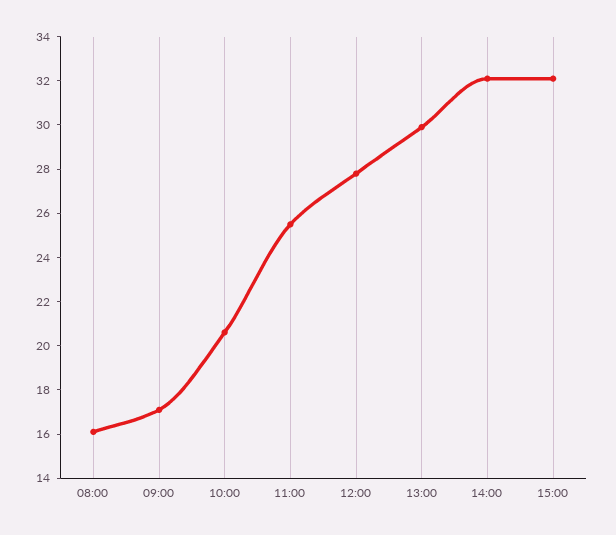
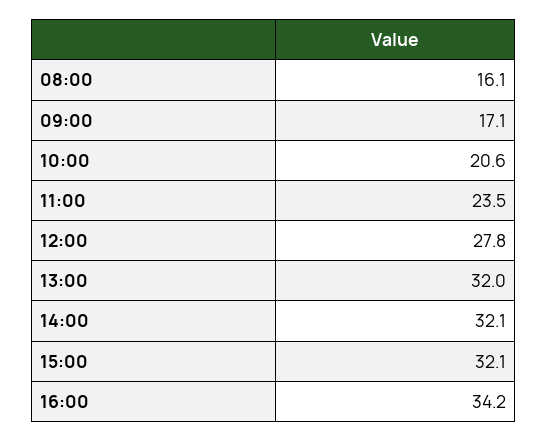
11:00: 25.5 -> 23.5
13:00: 30 -> 32
16:00: none -> 34.2

